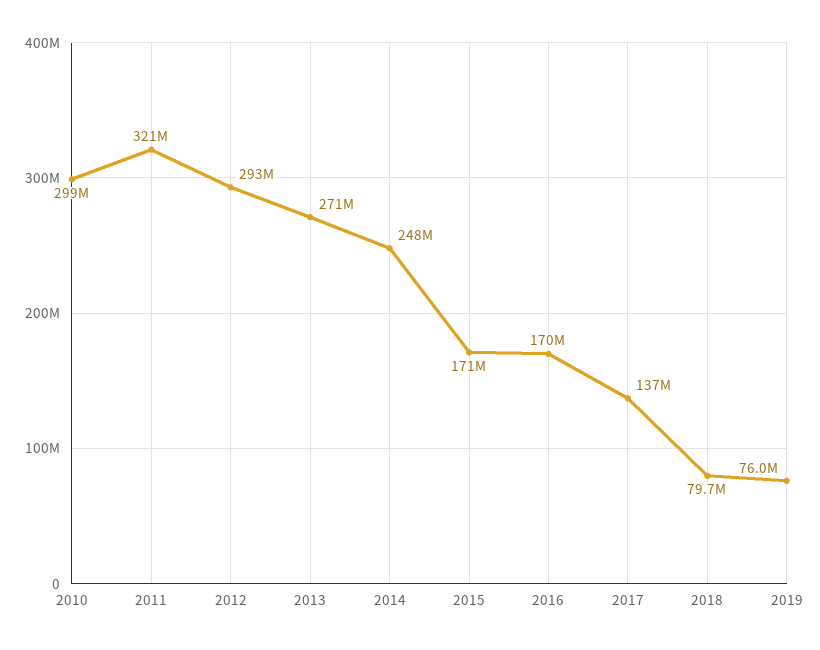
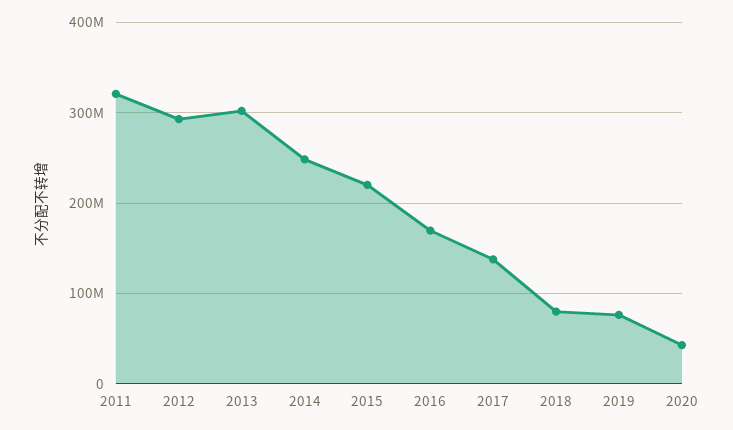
2010: 299000000 -> none
2013: 271000000 -> 300000000
2015: 171000000 -> 220000000
2020: none -> 40000000

